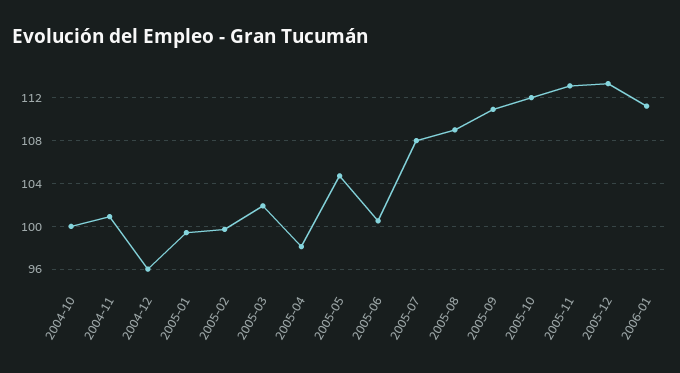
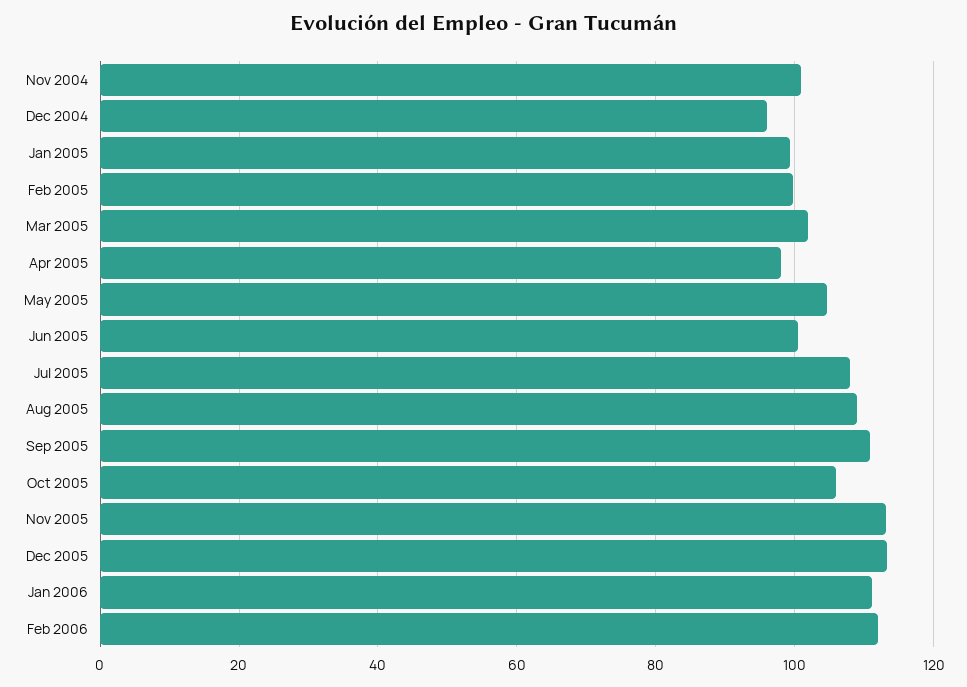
2004-10: 100 -> none
2005-10: 112 -> 106
Feb 2006: none -> 112

